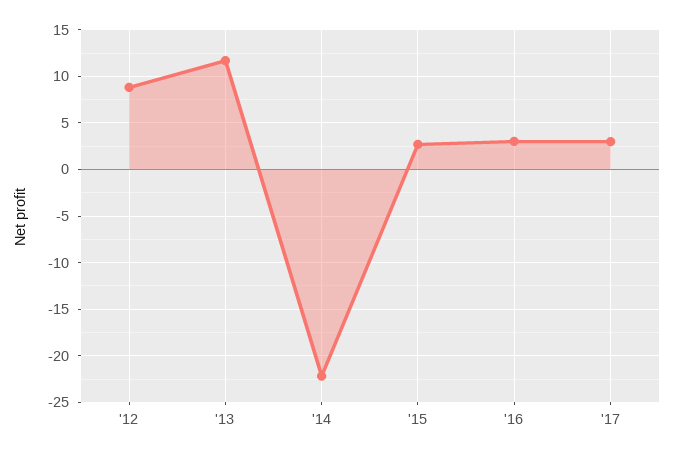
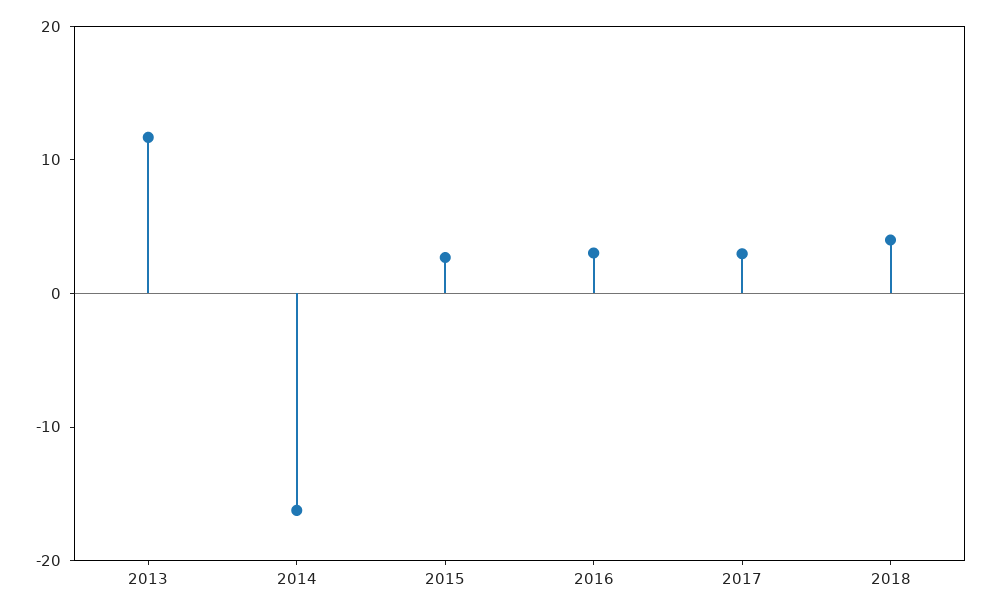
'12: 9 -> none
'14: -22 -> -16
2018: none -> 4

